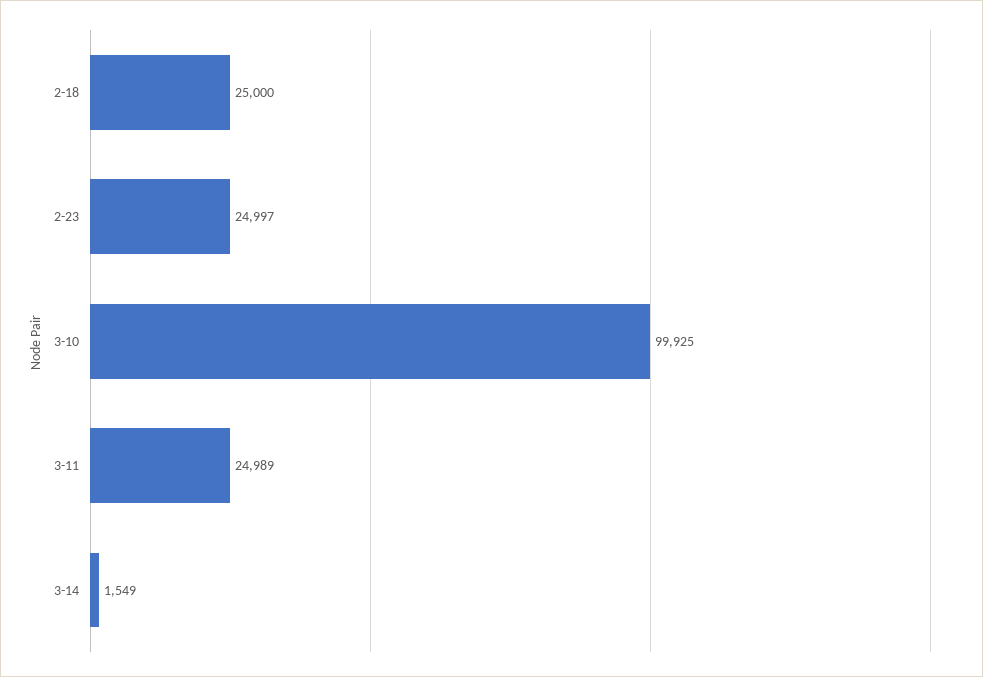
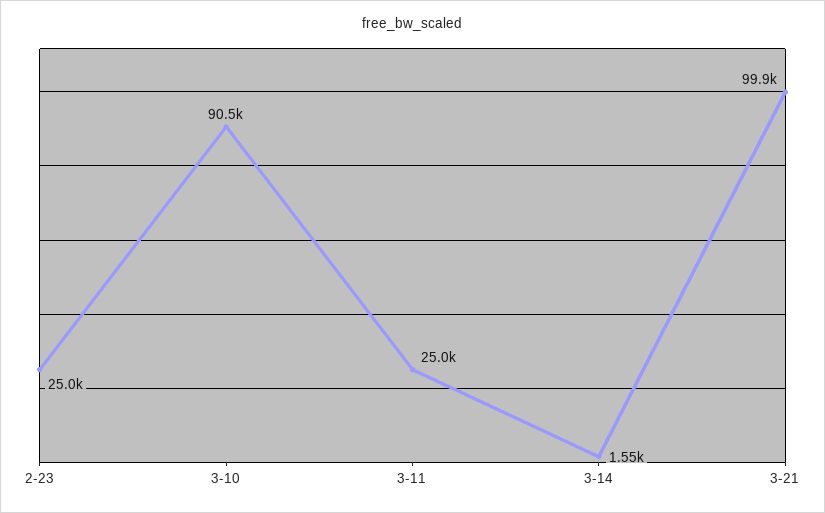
2-18: 25000 -> none
3-10: 99925 -> 90500
3-21: none -> 99900

